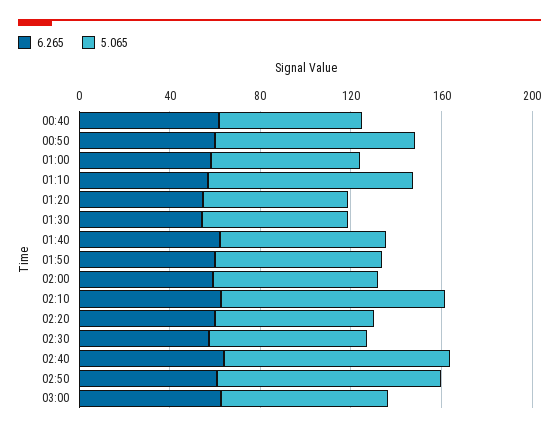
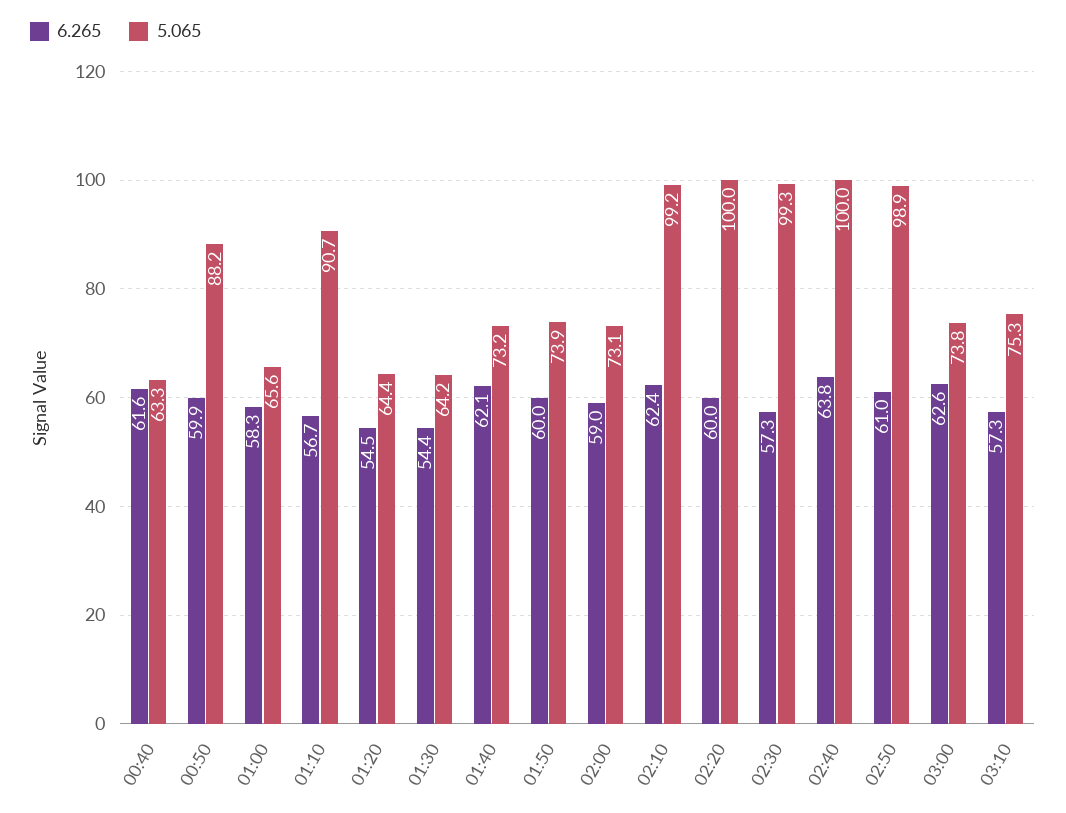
5.065, 02:20: 70 -> 100
5.065, 02:30: 70 -> 99.3
6.265, 03:10: none -> 57.3
5.065, 03:10: none -> 75.3

